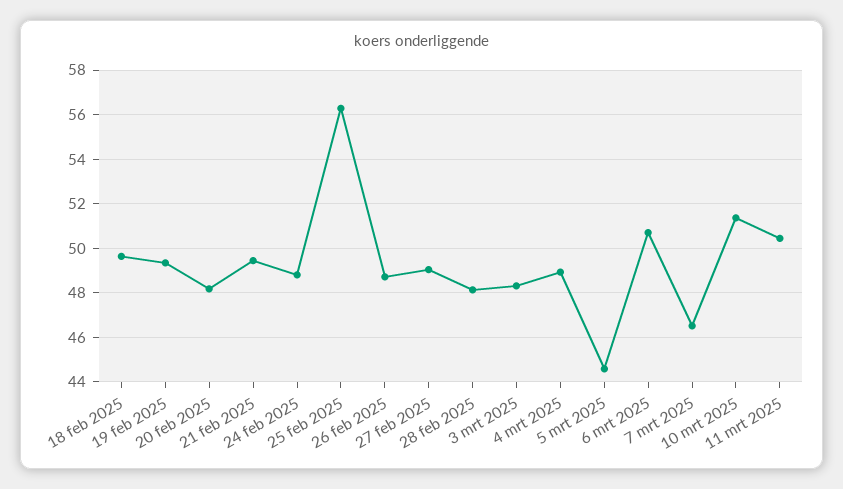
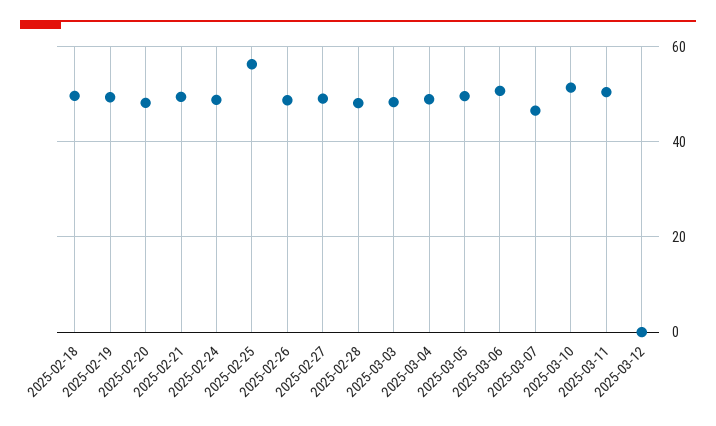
5 mrt 2025: 44.5 -> 50
2025-03-12: none -> 0

